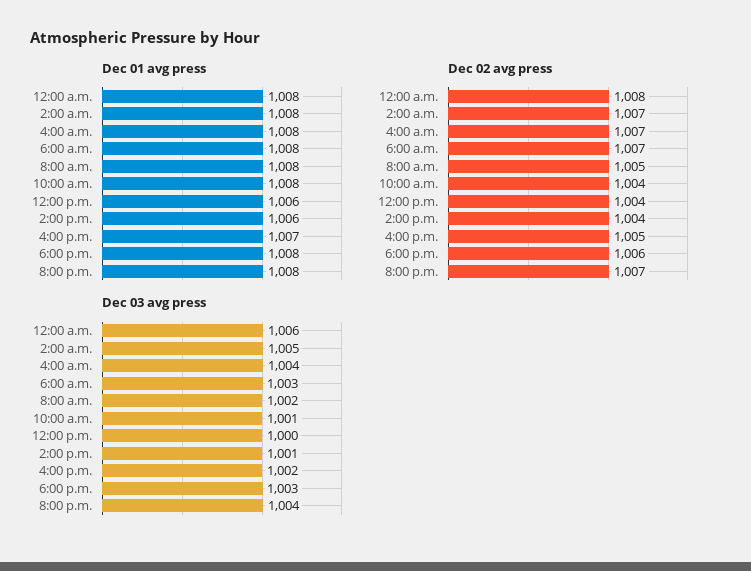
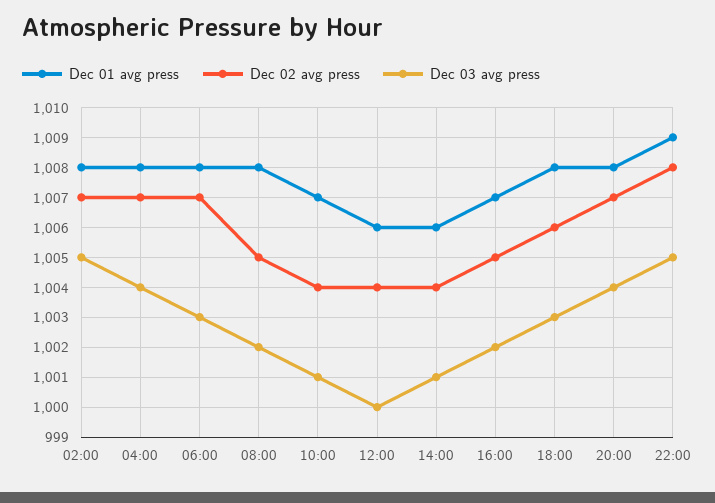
Dec 01 avg press, 12:00 a.m.: 1008 -> none
Dec 01 avg press, 10:00 a.m.: 1008 -> 1007
Dec 02 avg press, 12:00 a.m.: 1008 -> none
Dec 03 avg press, 12:00 a.m.: 1006 -> none
Dec 01 avg press, 22:00: none -> 1009
Dec 02 avg press, 22:00: none -> 1008
Dec 03 avg press, 22:00: none -> 1005

